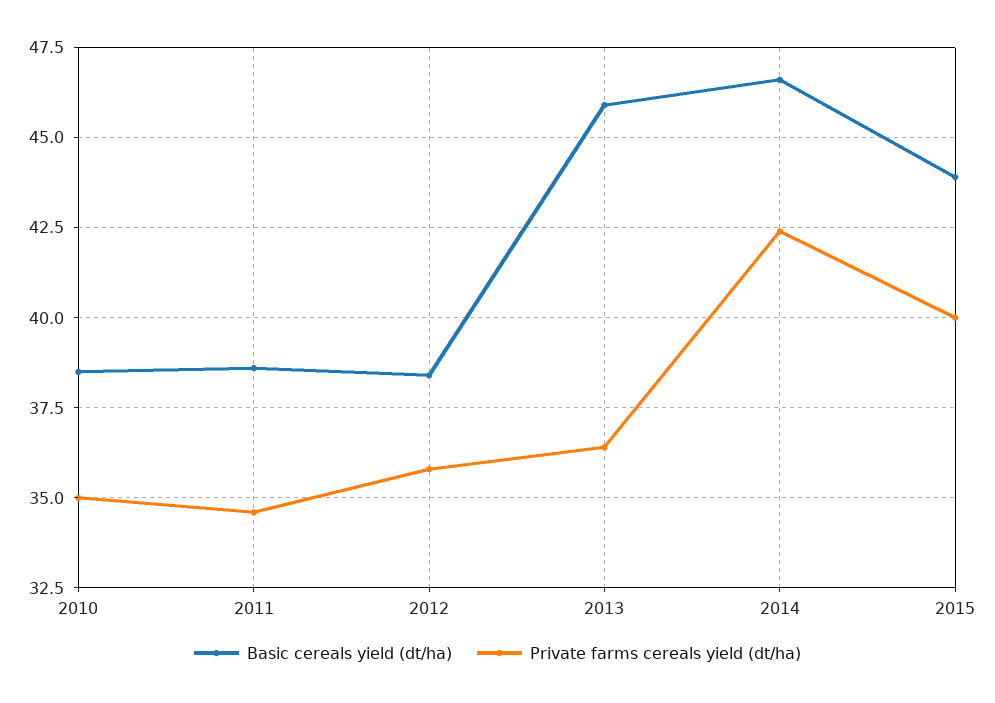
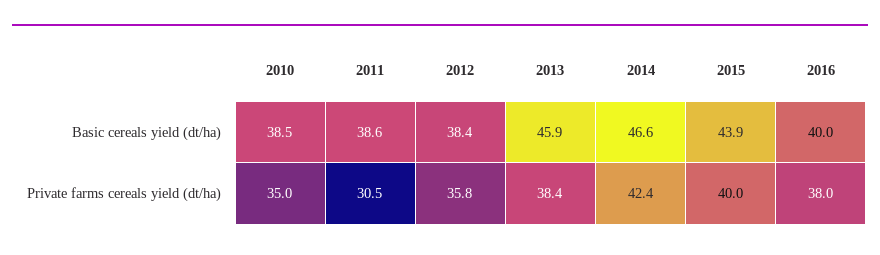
Private farms cereals yield (dt/ha), 2011: 34.5 -> 30.5
Private farms cereals yield (dt/ha), 2013: 36.5 -> 38.4
Basic cereals yield (dt/ha), 2016: none -> 40
Private farms cereals yield (dt/ha), 2016: none -> 38

